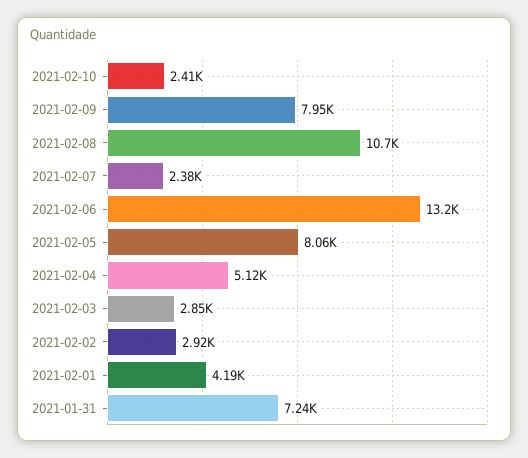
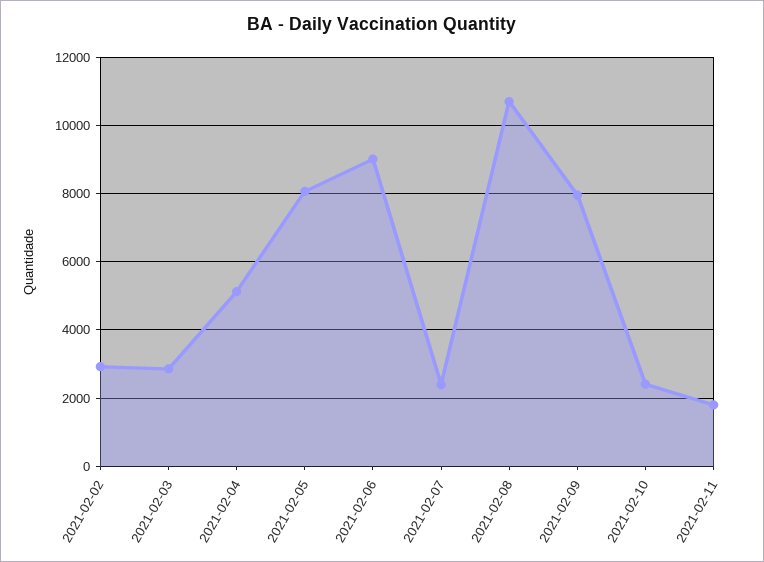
2021-02-06: 13200 -> 9000
2021-02-01: 4190 -> none
2021-01-31: 7240 -> none
2021-02-11: none -> 1800

